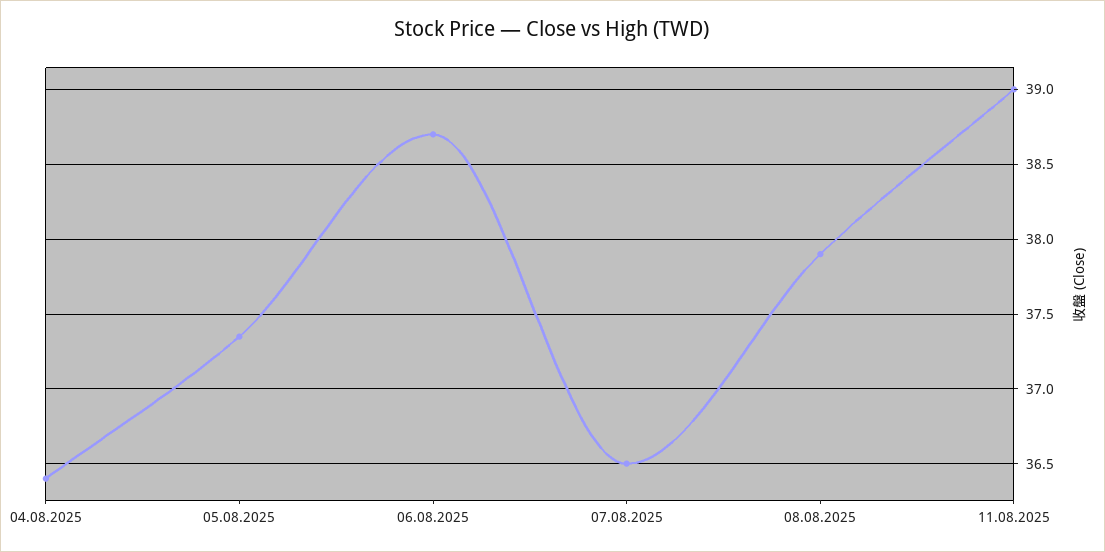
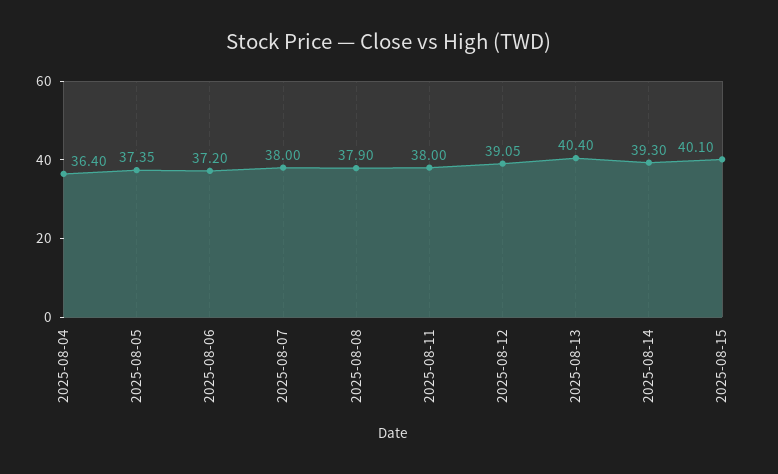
06.08.2025: 38.7 -> 37.2
07.08.2025: 36.5 -> 38
11.08.2025: 39 -> 38
2025-08-12: none -> 39.05
2025-08-13: none -> 40.4
2025-08-14: none -> 39.3
2025-08-15: none -> 40.1

